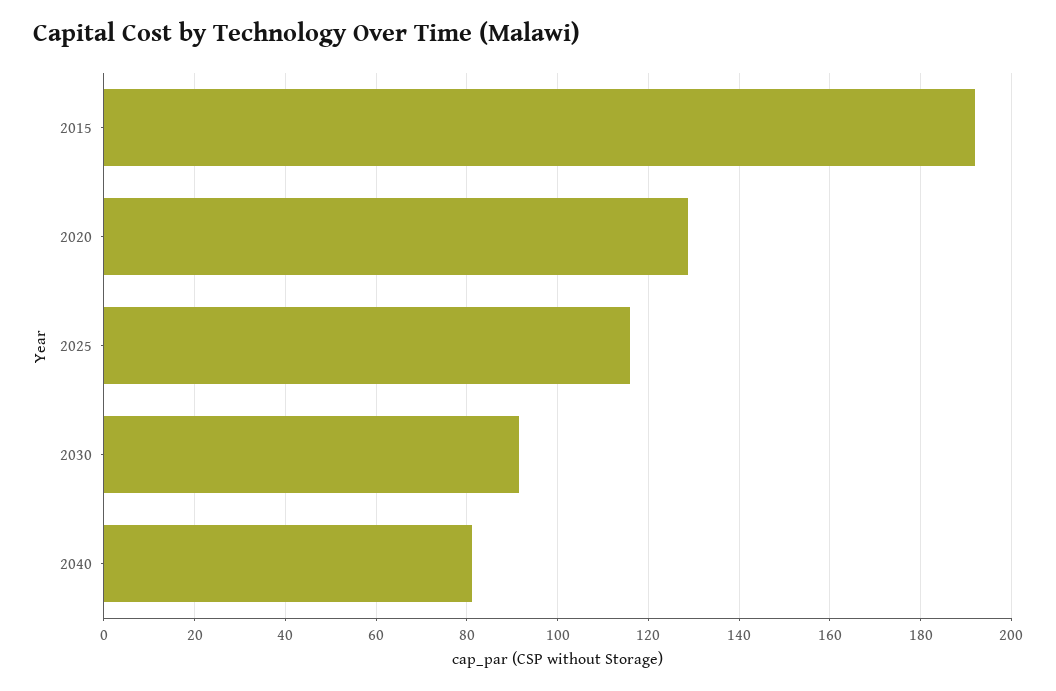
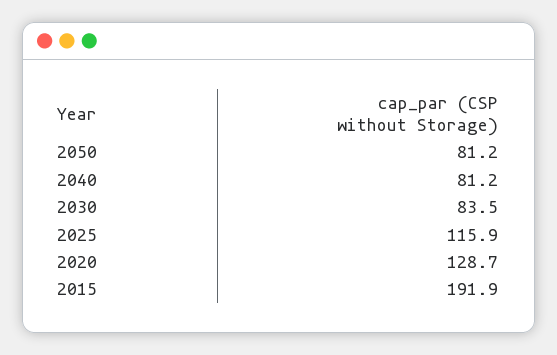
2030: 92 -> 83.5
2050: none -> 81.2

